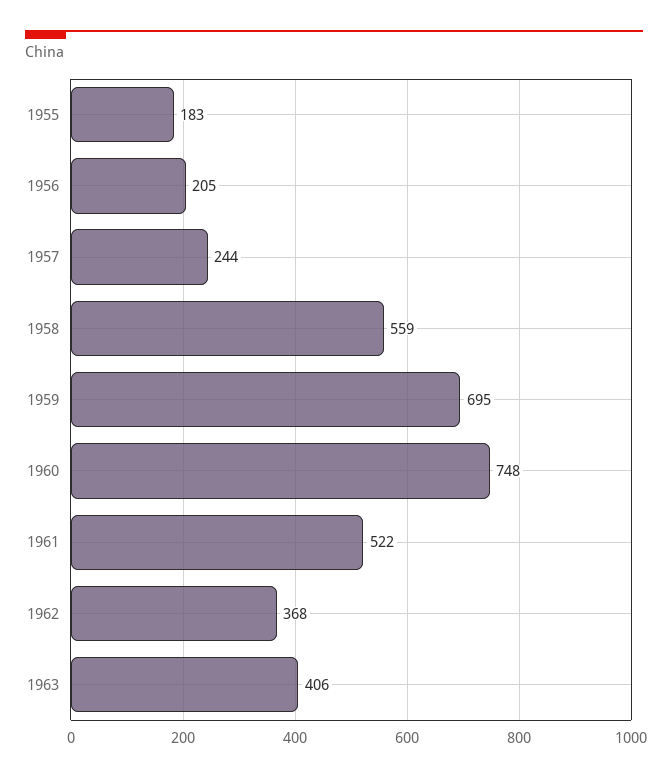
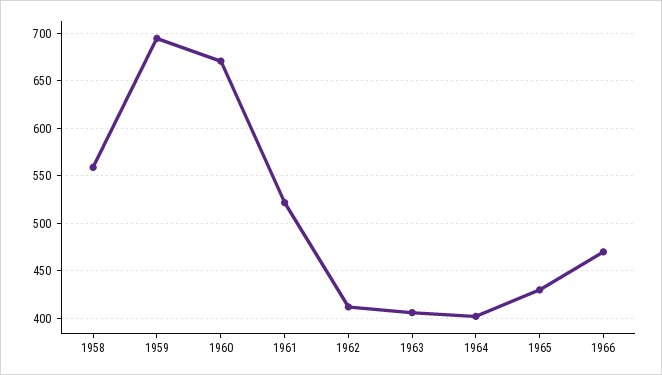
1955: 183 -> none
1956: 205 -> none
1957: 244 -> none
1960: 748 -> 670
1962: 368 -> 410
1964: none -> 400
1965: none -> 430
1966: none -> 470

